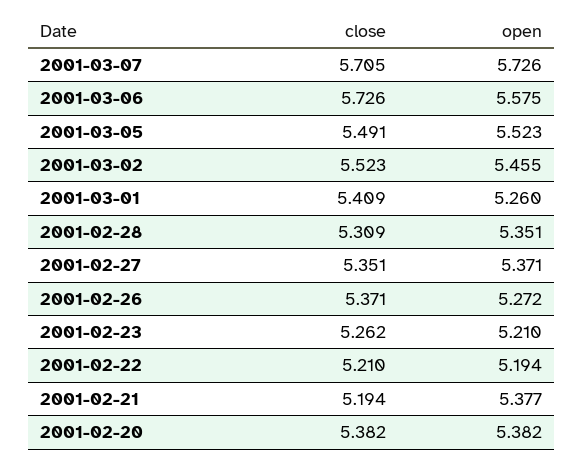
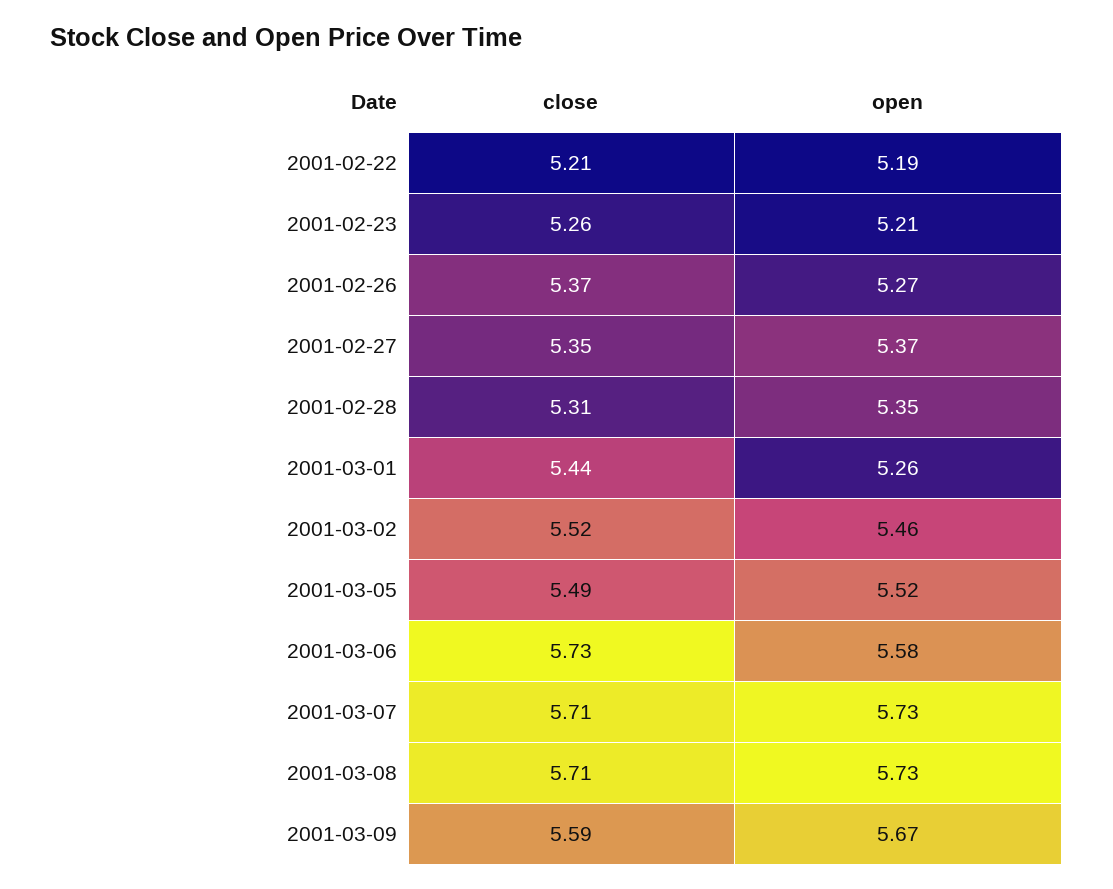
close, 2001-03-01: 5.409 -> 5.44
close, 2001-02-21: 5.194 -> none
open, 2001-02-21: 5.377 -> none
close, 2001-02-20: 5.382 -> none
open, 2001-02-20: 5.382 -> none
close, 2001-03-08: none -> 5.71
open, 2001-03-08: none -> 5.73
close, 2001-03-09: none -> 5.59
open, 2001-03-09: none -> 5.67

